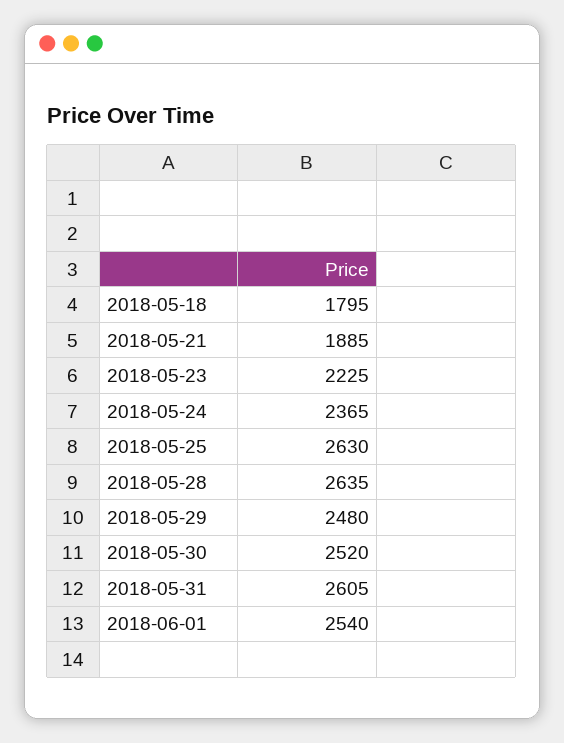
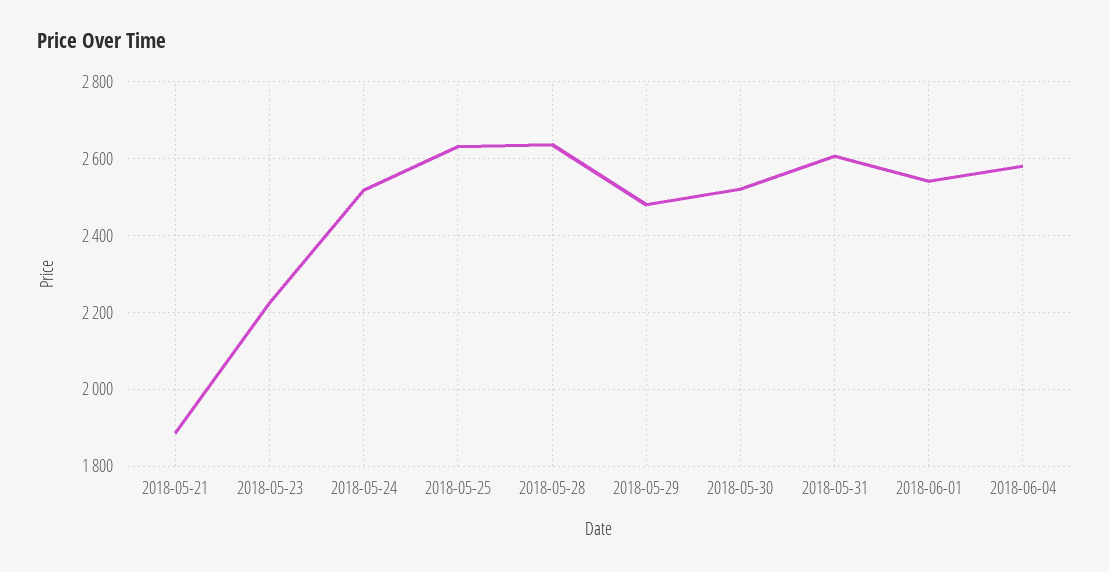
2018-05-18: 1795 -> none
2018-05-24: 2365 -> 2520
2018-06-04: none -> 2580

